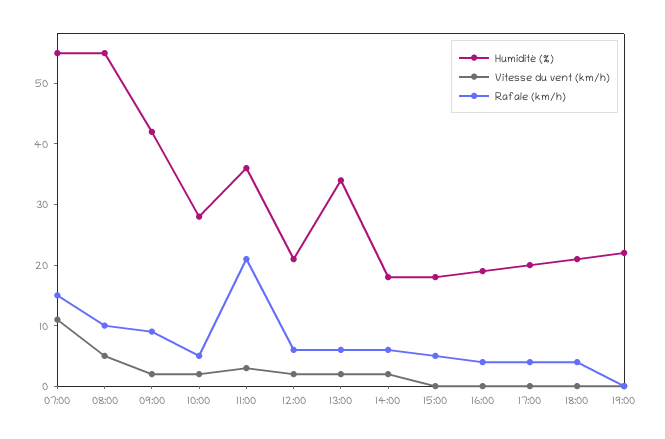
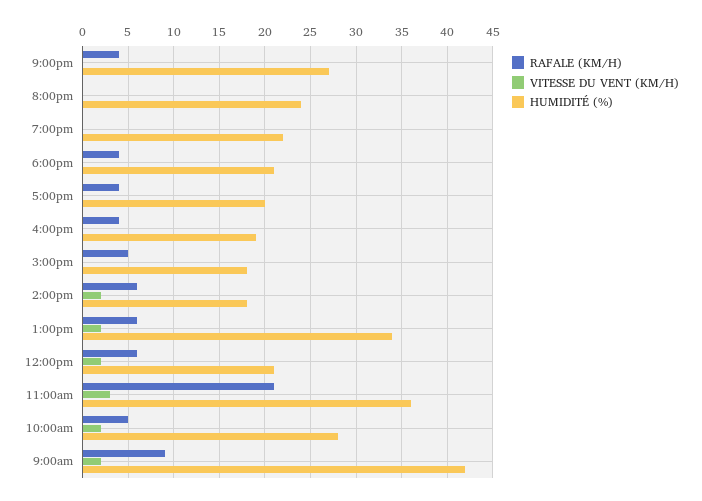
Humidité (%), 07:00: 55 -> none
Vitesse du vent (km/h), 07:00: 10 -> none
Rafale (km/h), 07:00: 15 -> none
Humidité (%), 08:00: 55 -> none
Vitesse du vent (km/h), 08:00: 5 -> none
Rafale (km/h), 08:00: 10 -> none
Rafale (km/h), 9:00pm: none -> 4
Vitesse du vent (km/h), 9:00pm: none -> 0
Humidité (%), 9:00pm: none -> 27
Rafale (km/h), 8:00pm: none -> 0
Vitesse du vent (km/h), 8:00pm: none -> 0
Humidité (%), 8:00pm: none -> 24

